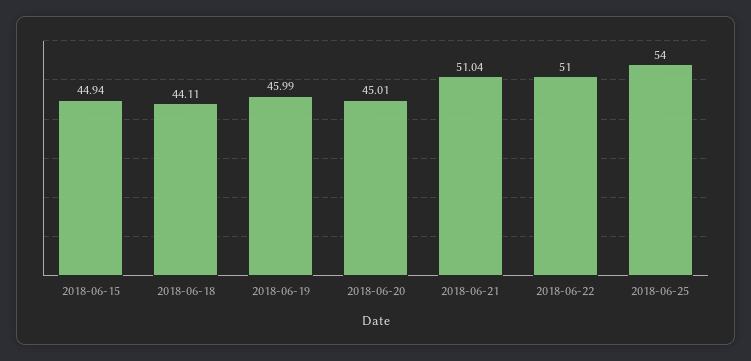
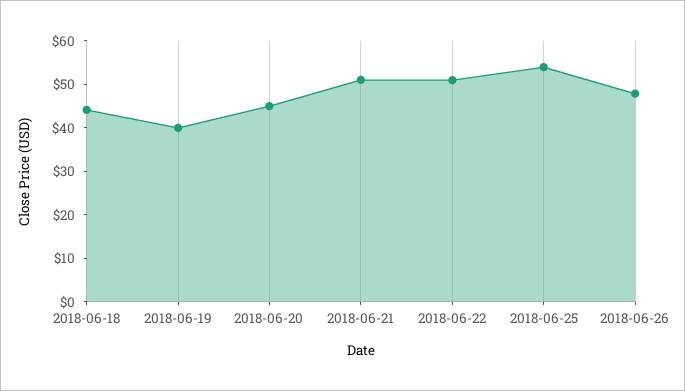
2018-06-15: 44.94 -> none
2018-06-19: 45.99 -> 40
2018-06-26: none -> 48

